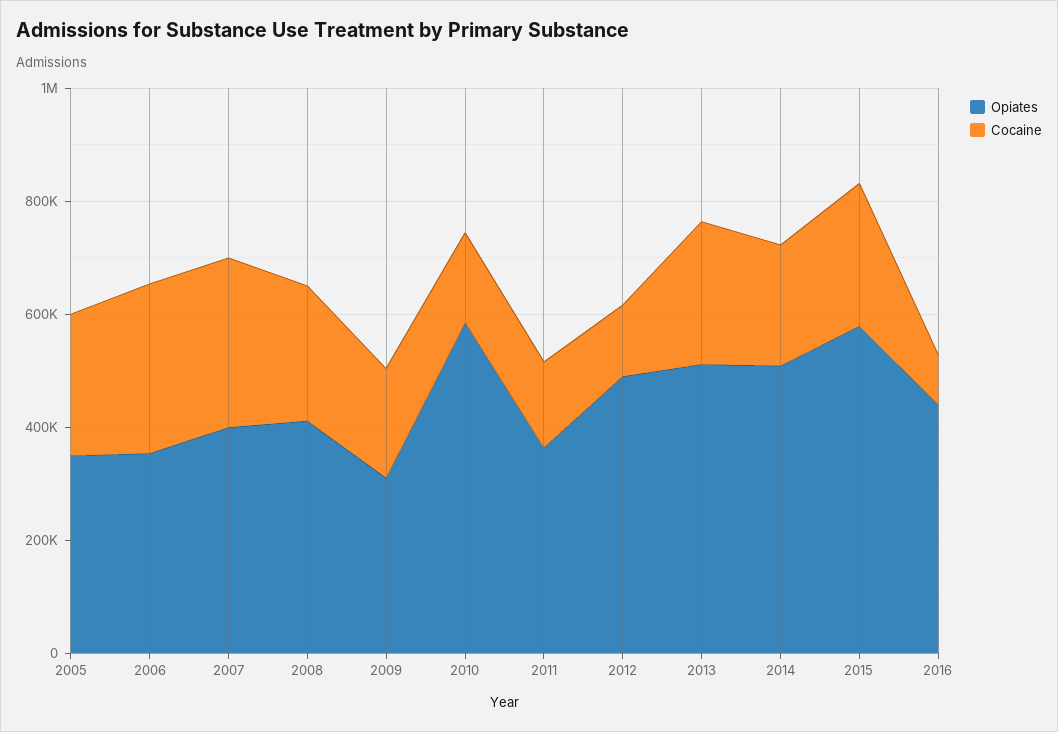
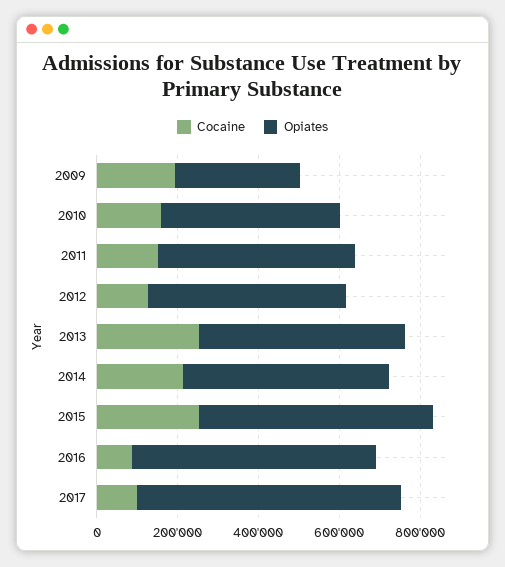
Opiates, 2005: 350000 -> none
Cocaine, 2005: 250000 -> none
Opiates, 2006: 350000 -> none
Cocaine, 2006: 300000 -> none
Opiates, 2007: 400000 -> none
Cocaine, 2007: 300000 -> none
Opiates, 2008: 400000 -> none
Cocaine, 2008: 250000 -> none
Opiates, 2010: 600000 -> 450000
Opiates, 2011: 350000 -> 500000
Opiates, 2016: 450000 -> 600000
Cocaine, 2017: none -> 100000
Opiates, 2017: none -> 650000

